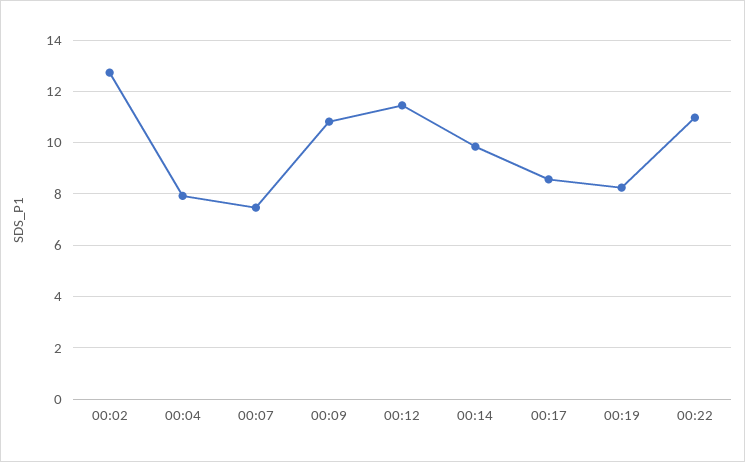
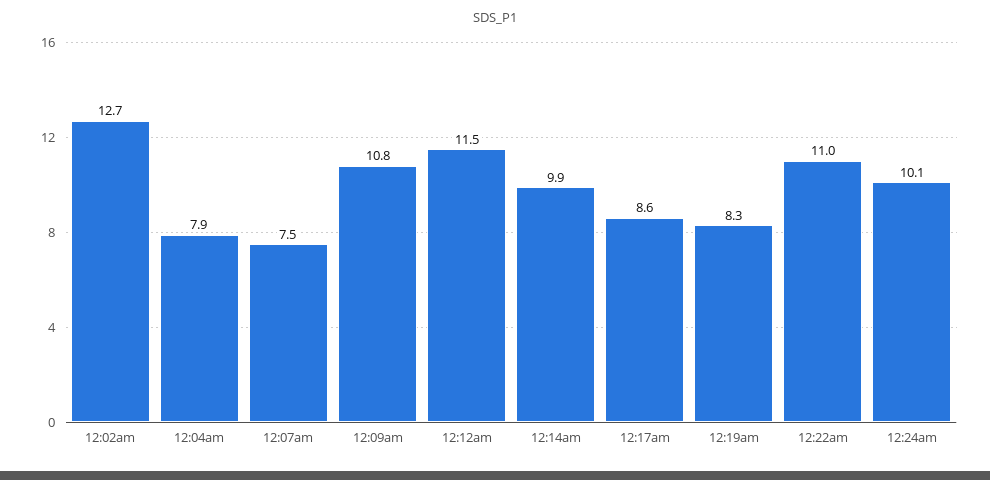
12:24am: none -> 10.1

